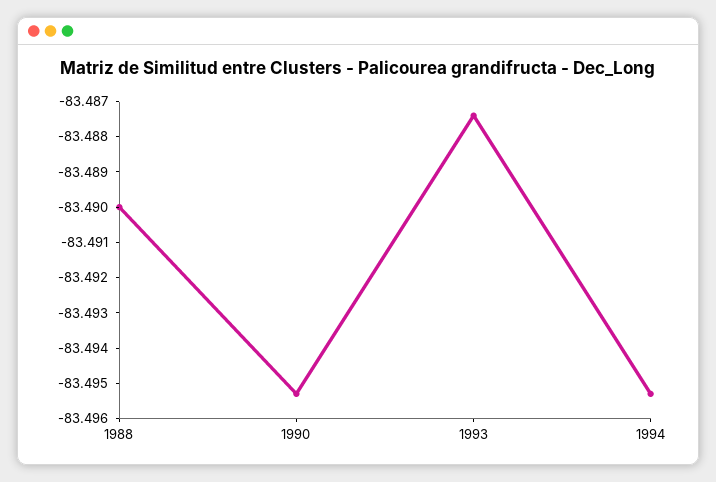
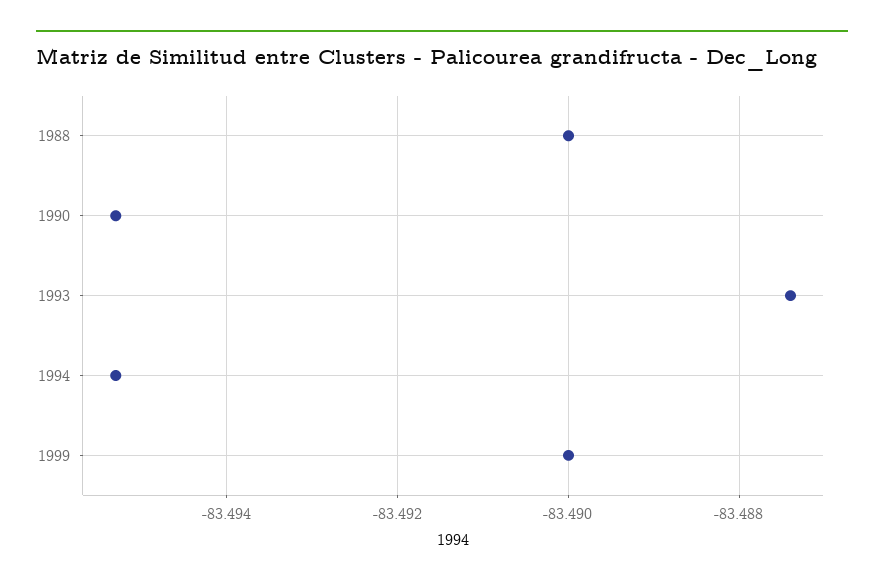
1999: none -> -83.49

